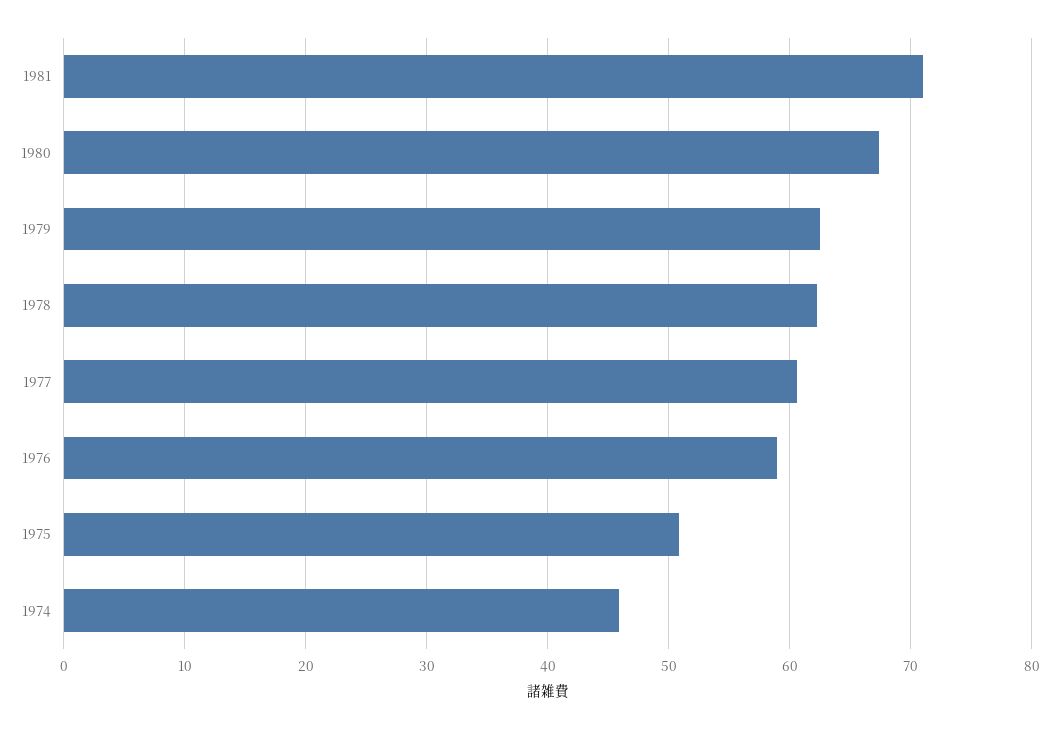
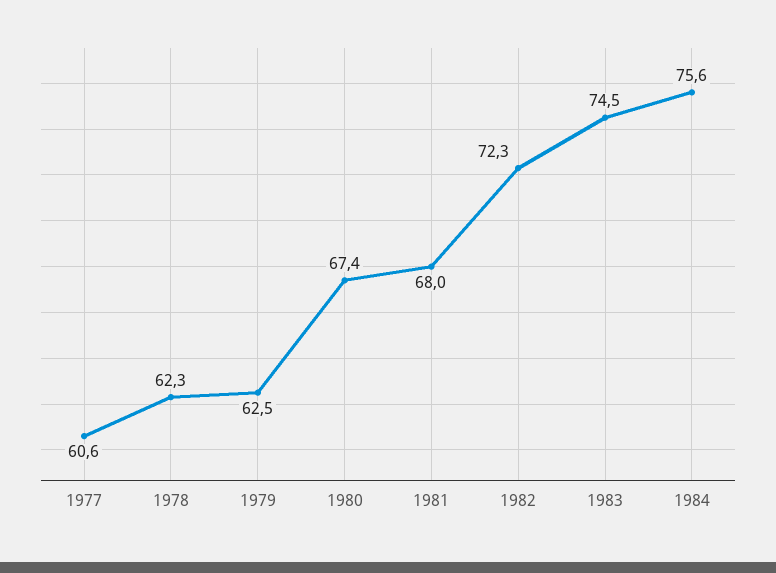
1981: 71 -> 68
1976: 59 -> none
1975: 51 -> none
1974: 46 -> none
1982: none -> 72.3
1983: none -> 74.5
1984: none -> 75.6

